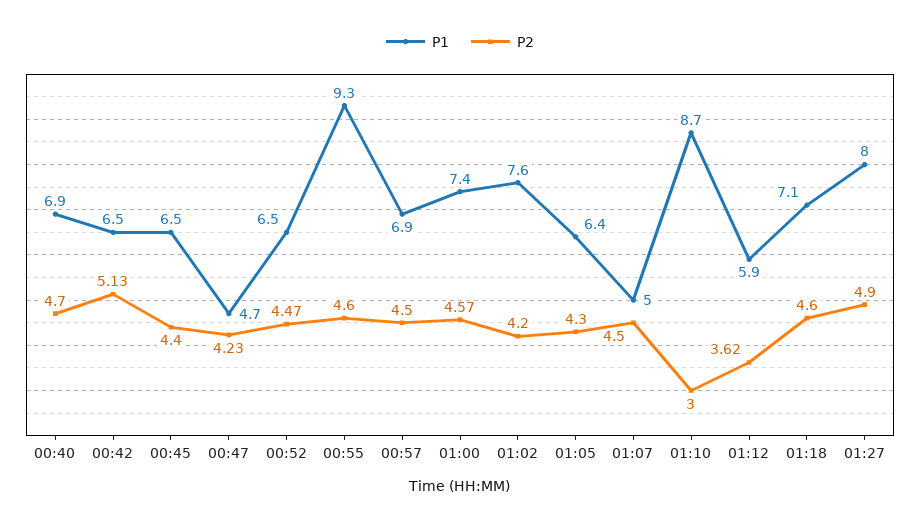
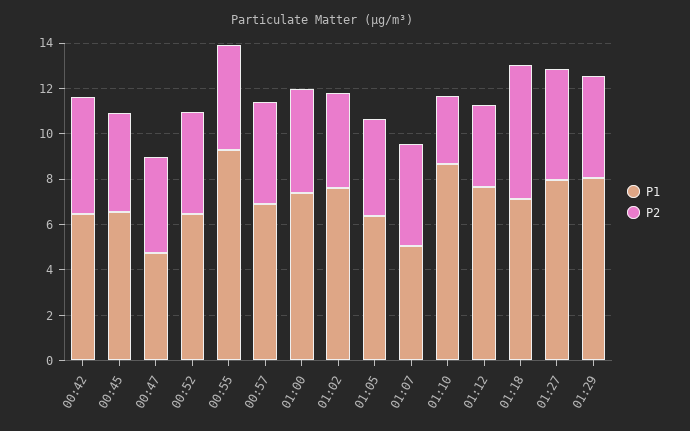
P1, 00:40: 6.9 -> none
P2, 00:40: 4.7 -> none
P1, 01:12: 5.9 -> 7.5
P2, 01:18: 4.6 -> 6
P1, 01:29: none -> 8
P2, 01:29: none -> 4.5

